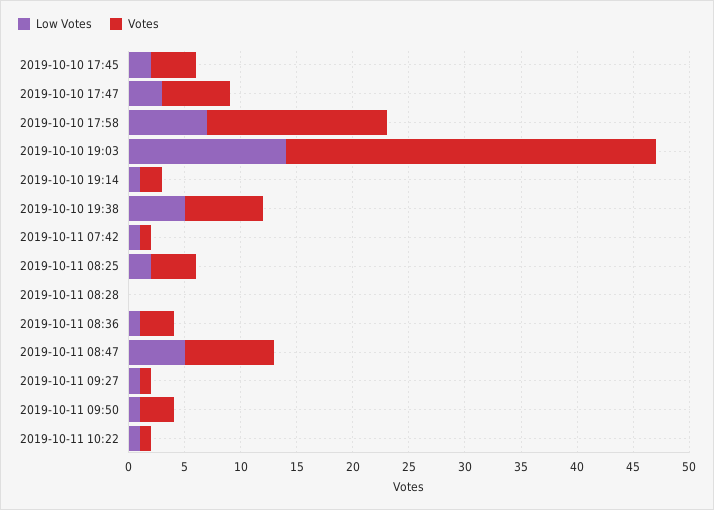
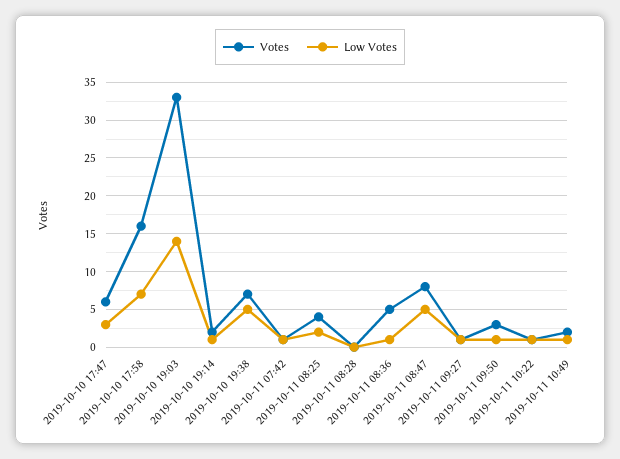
Low Votes, 2019-10-10 17:45: 2 -> none
Votes, 2019-10-10 17:45: 4 -> none
Votes, 2019-10-11 08:36: 3 -> 5
Votes, 2019-10-11 10:49: none -> 2
Low Votes, 2019-10-11 10:49: none -> 1

